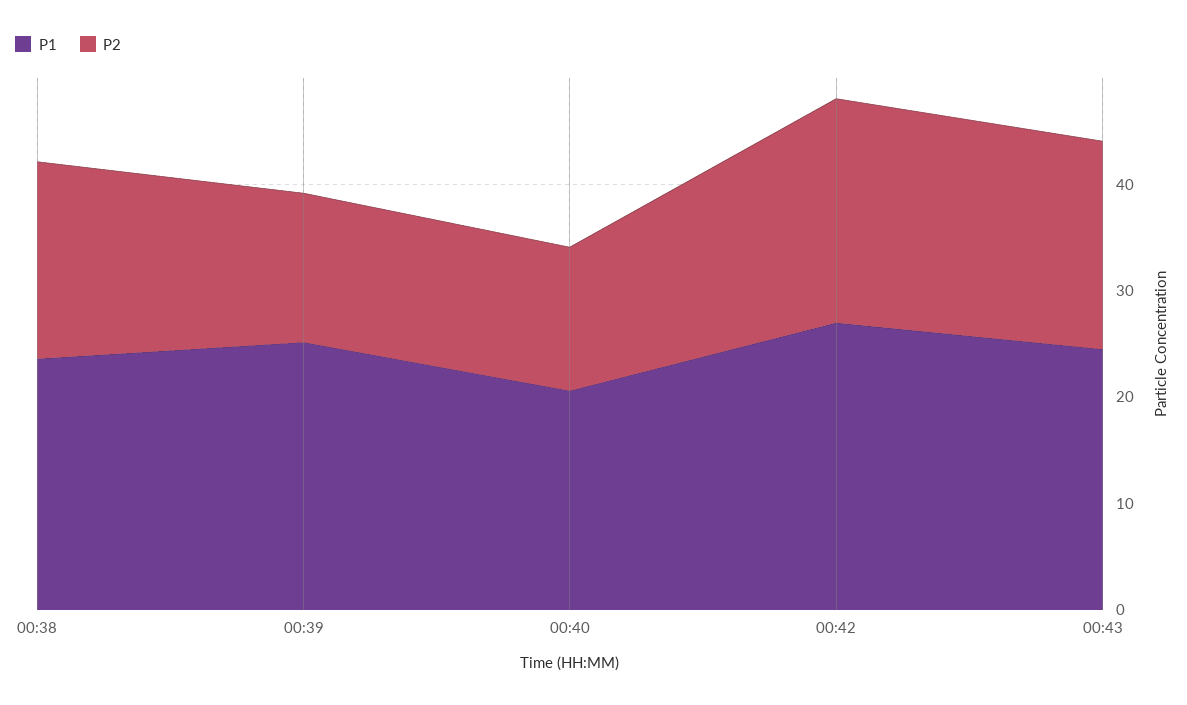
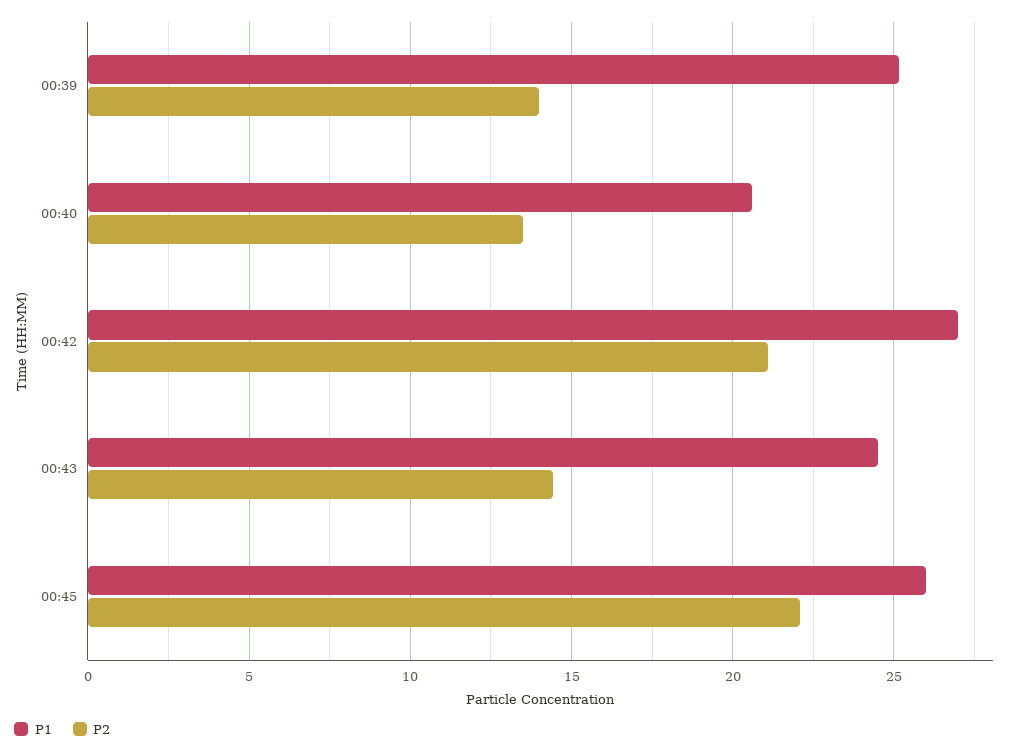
P1, 00:38: 24 -> none
P2, 00:38: 18 -> none
P2, 00:43: 20 -> 14.5
P1, 00:45: none -> 26
P2, 00:45: none -> 22

